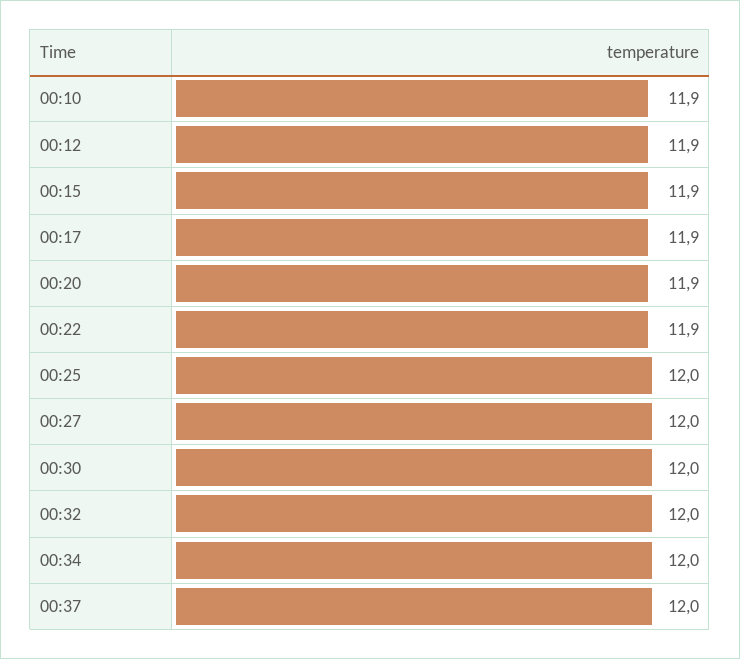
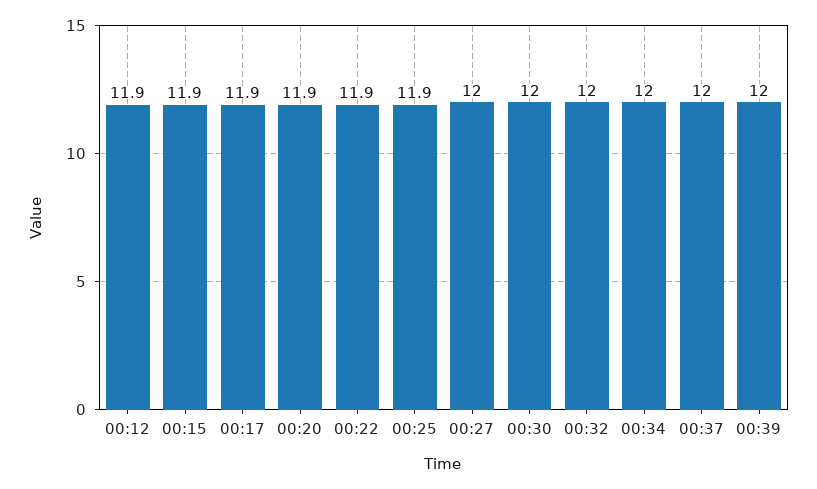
00:10: 11.9 -> none
00:25: 12 -> 11.9
00:39: none -> 12

